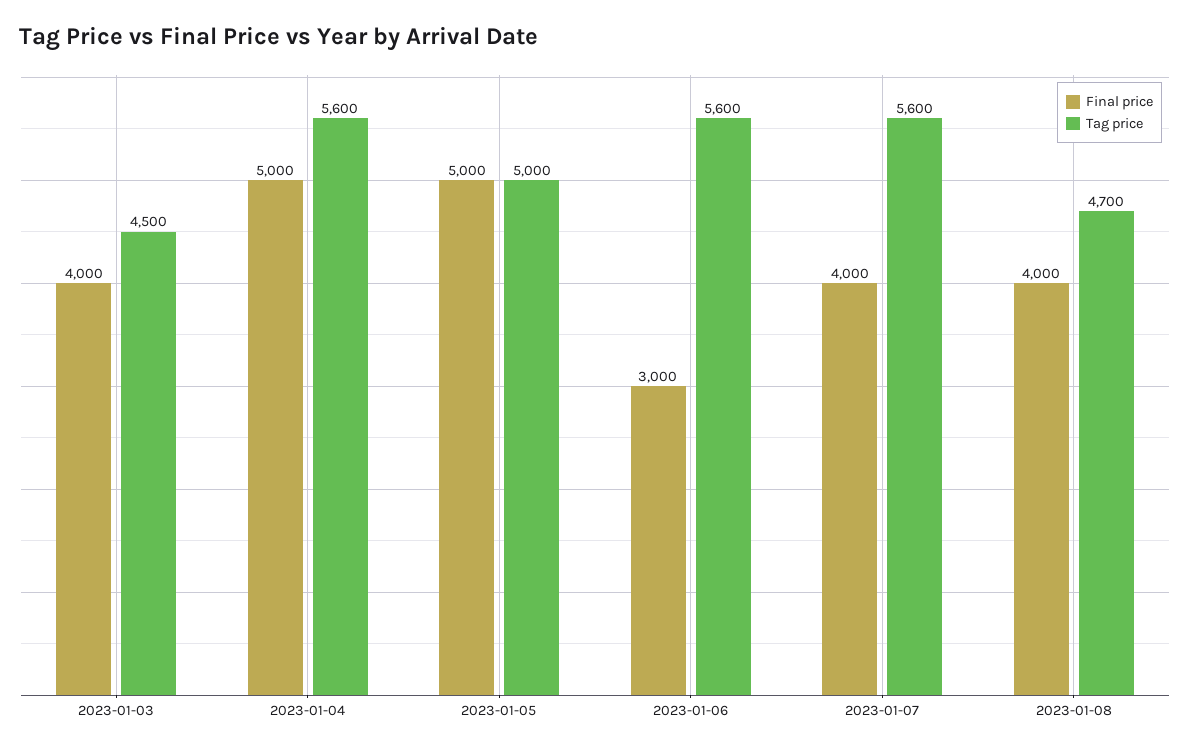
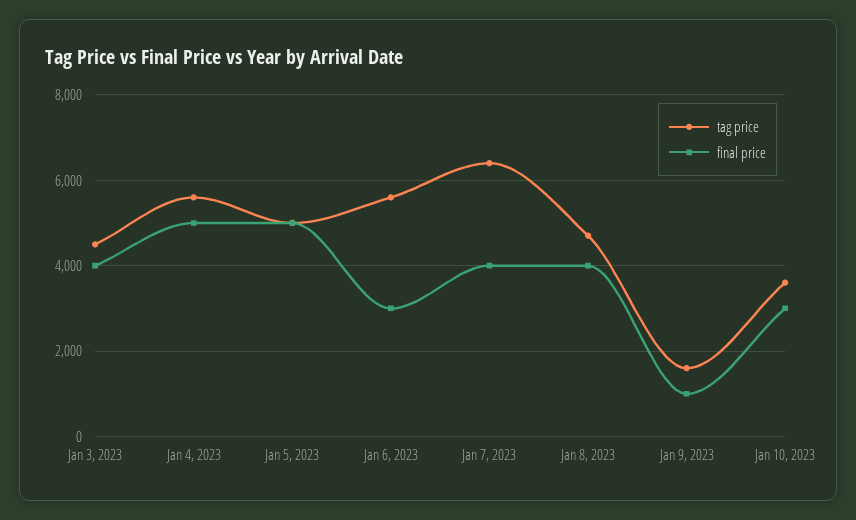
Tag price, 2023-01-07: 5600 -> 6400
Tag price, Jan 9, 2023: none -> 1600
Final price, Jan 9, 2023: none -> 1000
Tag price, Jan 10, 2023: none -> 3600
Final price, Jan 10, 2023: none -> 3000

